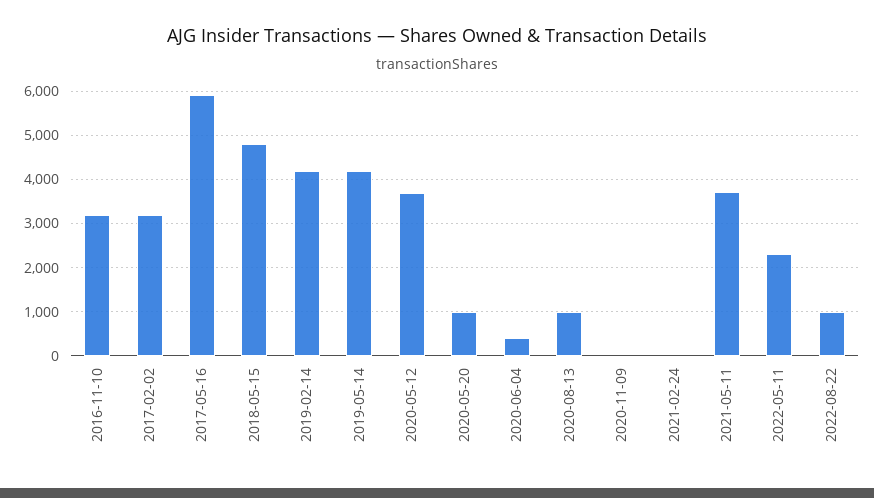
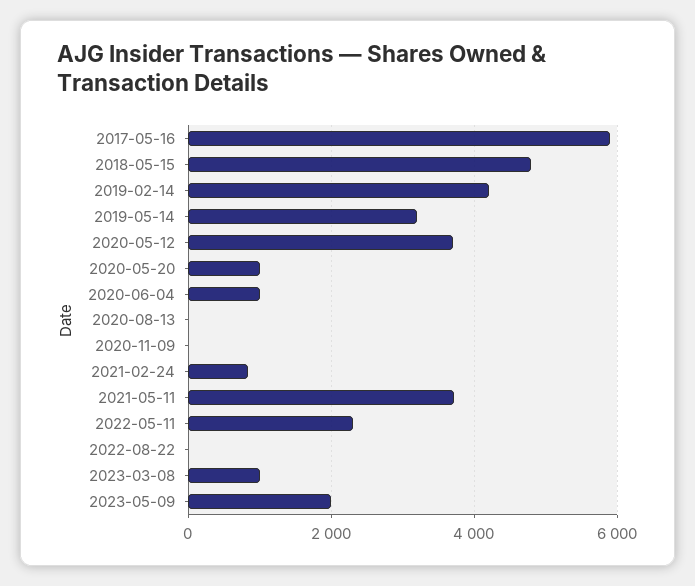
2016-11-10: 3200 -> none
2017-02-02: 3200 -> none
2019-05-14: 4200 -> 3200
2020-06-04: 400 -> 1000
2020-08-13: 1000 -> 0
2021-02-24: 0 -> 800
2022-08-22: 1000 -> 0
2023-03-08: none -> 1000
2023-05-09: none -> 2000

